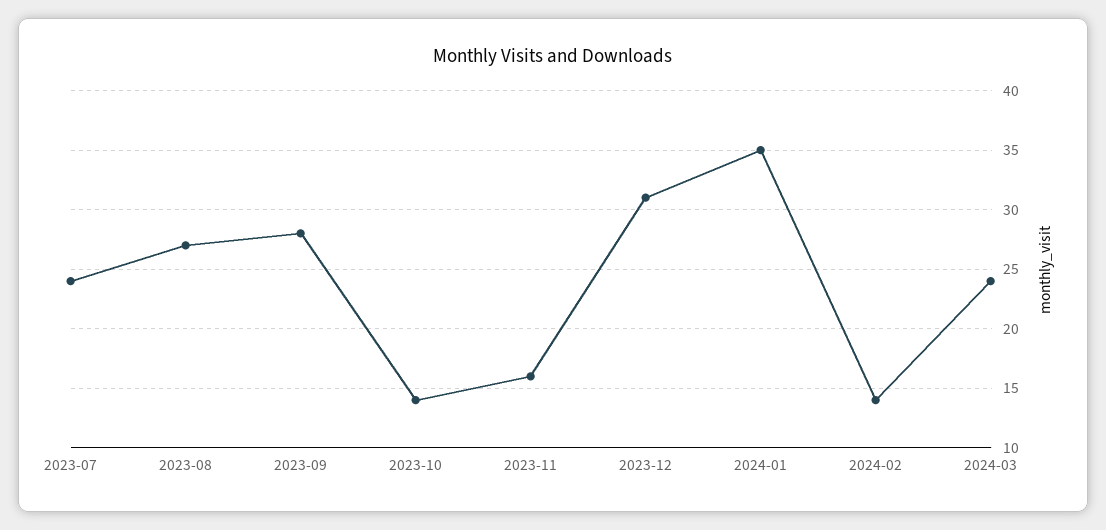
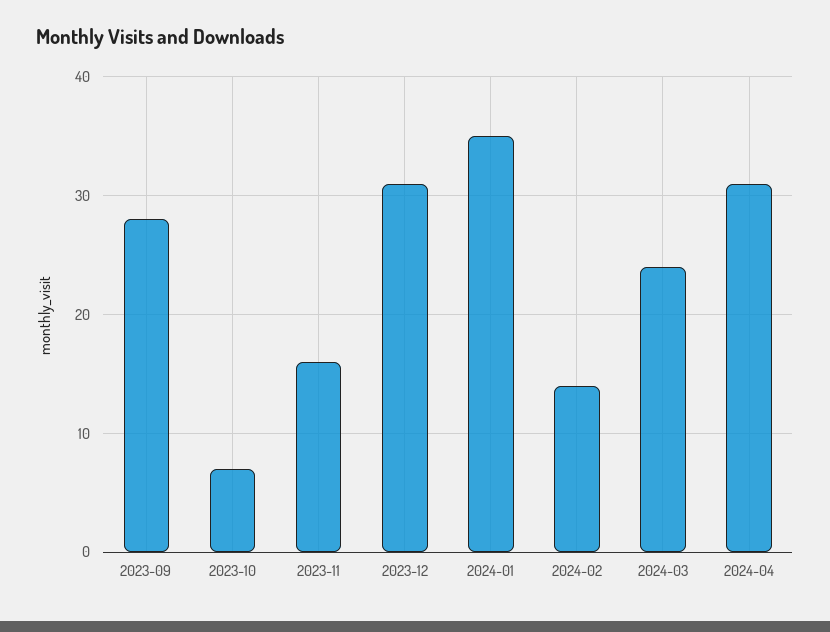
2023-07: 24 -> none
2023-08: 27 -> none
2023-10: 14 -> 7
2024-04: none -> 31

